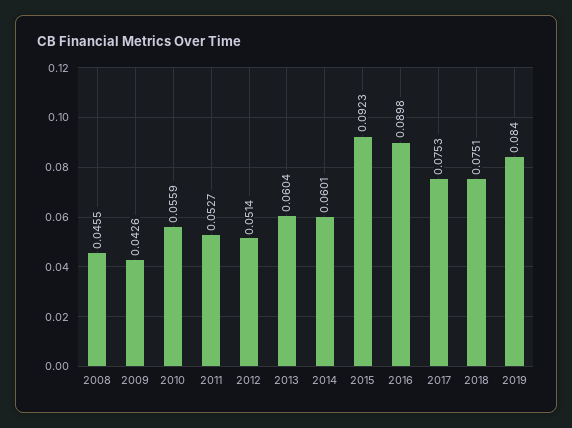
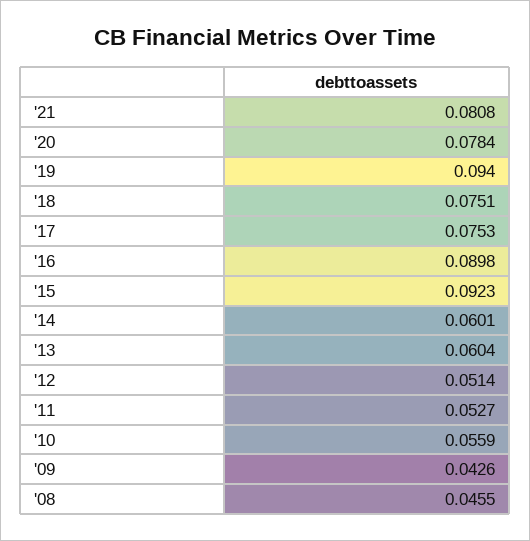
2019: 0.084 -> 0.094
'21: none -> 0.0808
'20: none -> 0.0784

